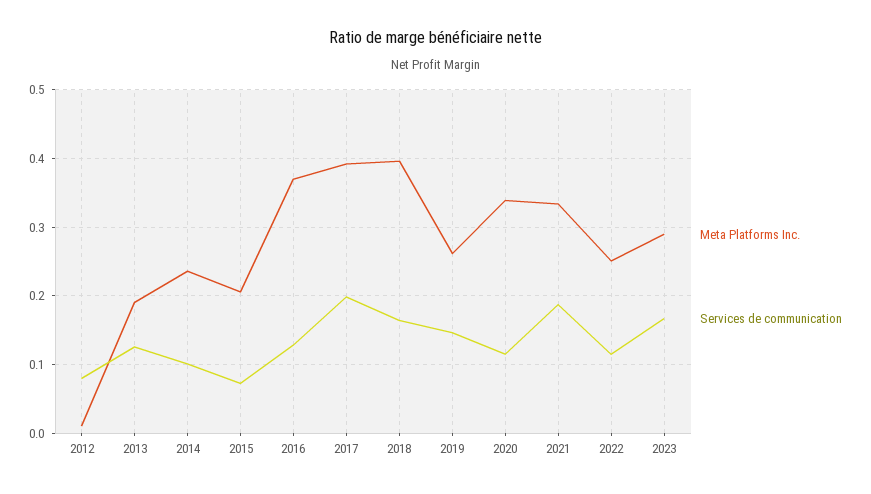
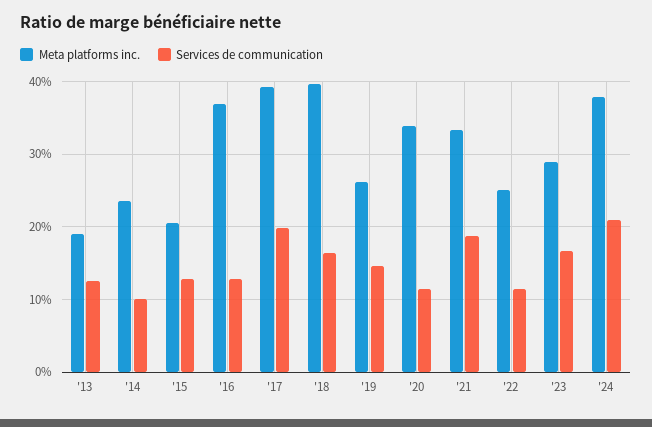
Meta Platforms Inc., 2012: 0.01 -> none
Services de communication, 2012: 0.08 -> none
Services de communication, 2015: 0.07 -> 0.13
Meta Platforms Inc., '24: none -> 0.38
Services de communication, '24: none -> 0.21

